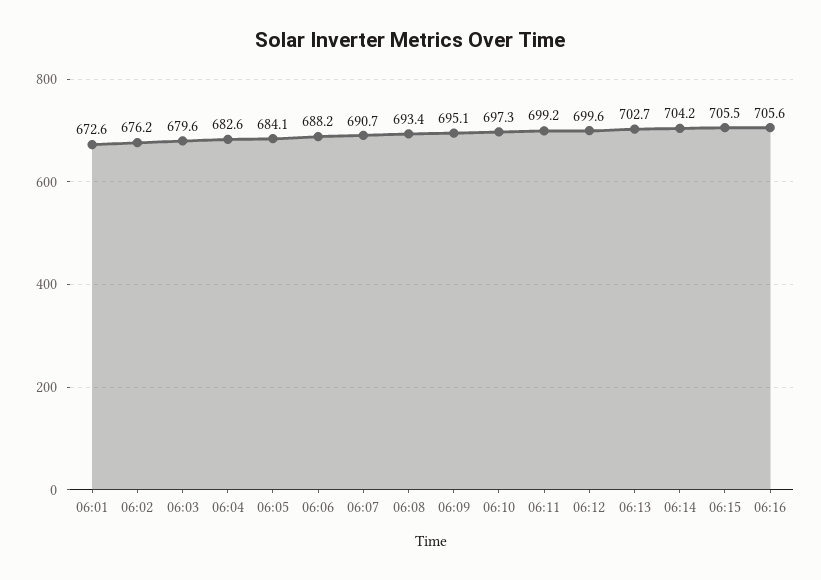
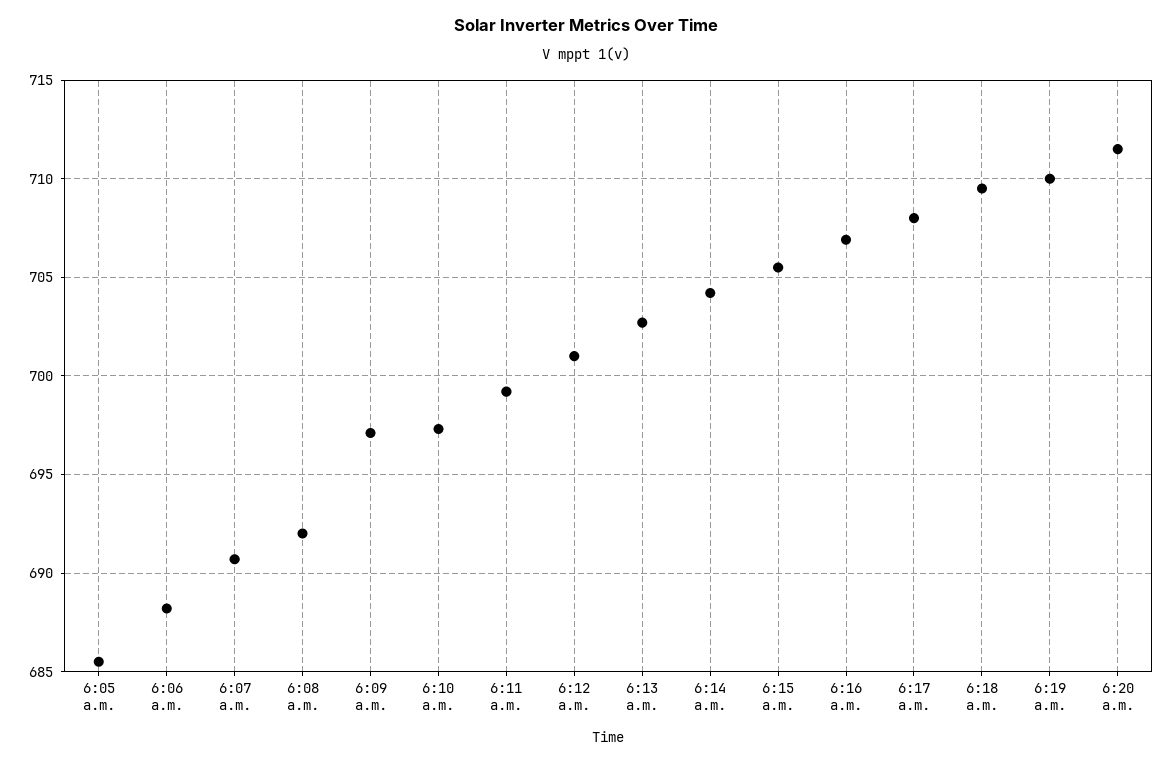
06:01: 672.6 -> none
06:02: 676.2 -> none
06:03: 679.6 -> none
06:04: 682.6 -> none
06:05: 684.1 -> 685.5
06:08: 693.4 -> 692
06:09: 695.1 -> 697
06:12: 699.6 -> 701
06:16: 705.6 -> 707
6:17 a.m.: none -> 708
6:18 a.m.: none -> 709.5
6:19 a.m.: none -> 710
6:20 a.m.: none -> 711.5

